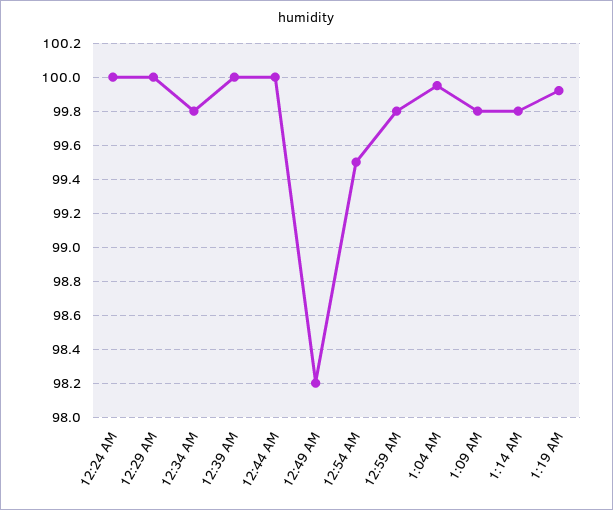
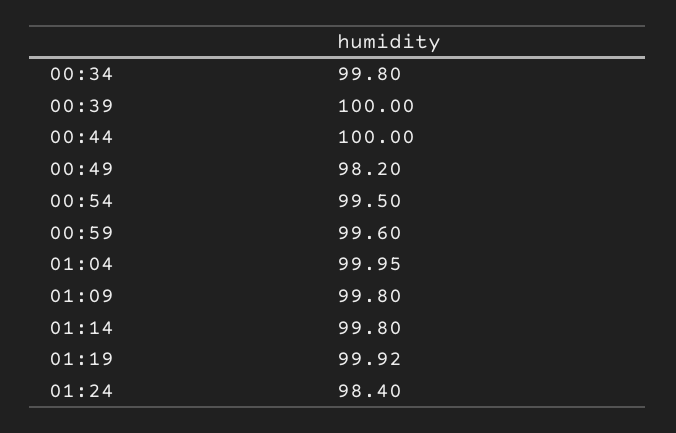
12:24 AM: 100 -> none
12:29 AM: 100 -> none
12:59 AM: 99.8 -> 99.6
01:24: none -> 98.4

